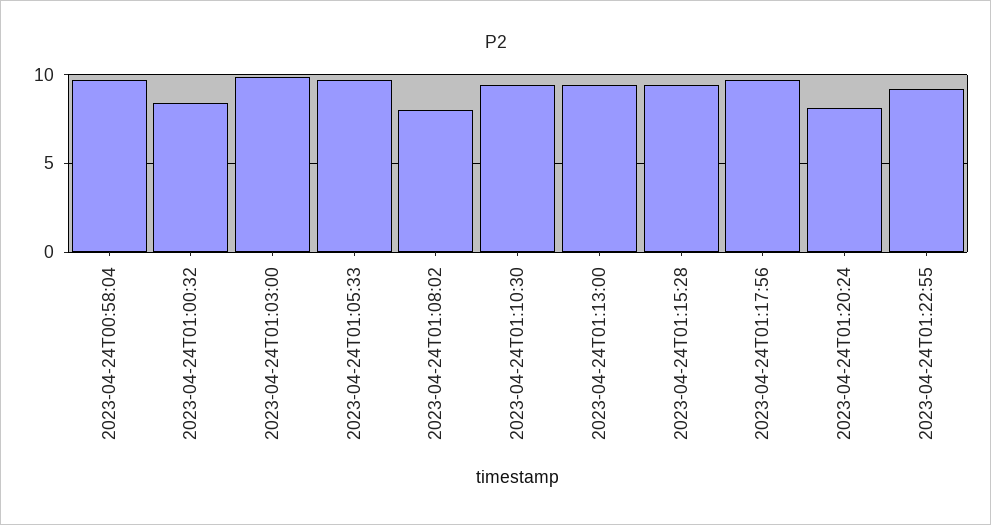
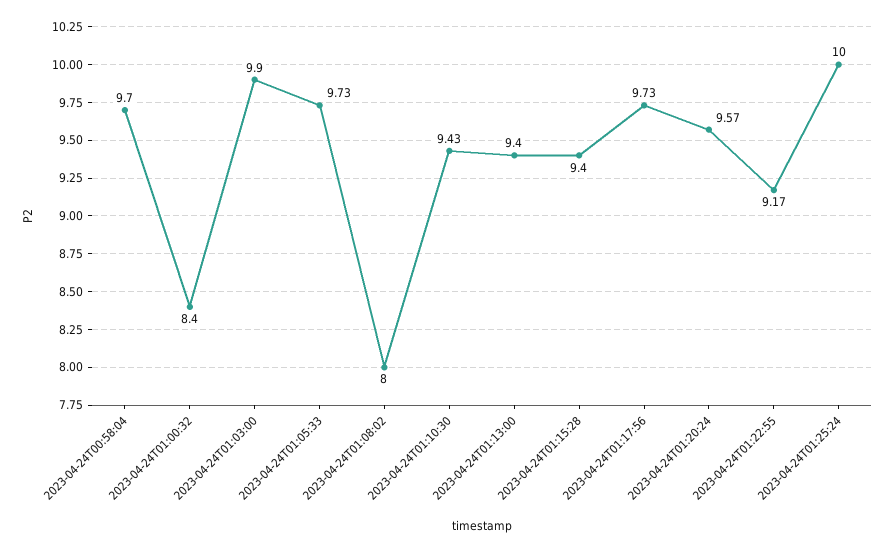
2023-04-24T01:20:24: 8 -> 9.57
2023-04-24T01:25:24: none -> 10

